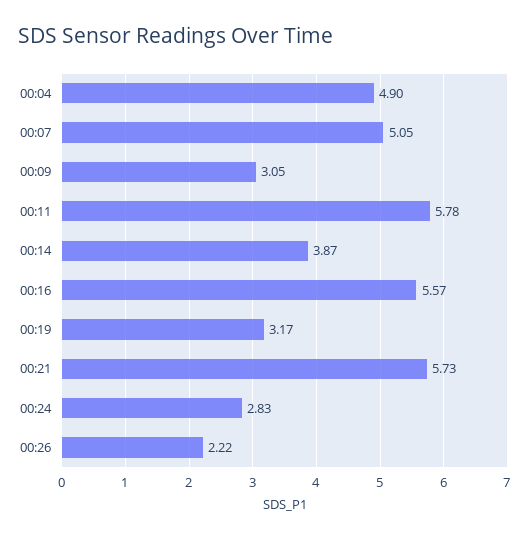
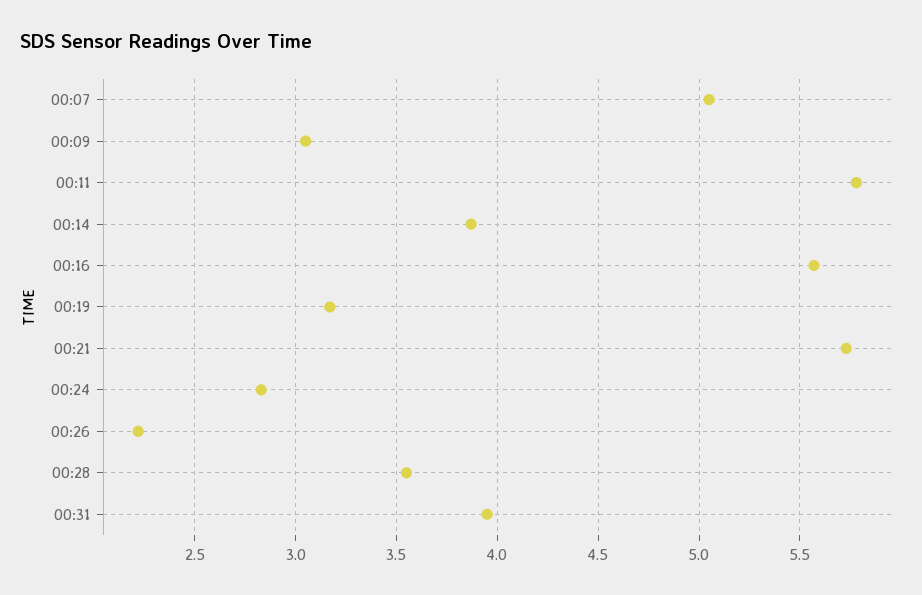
00:04: 4.9 -> none
00:28: none -> 3.55
00:31: none -> 3.95

